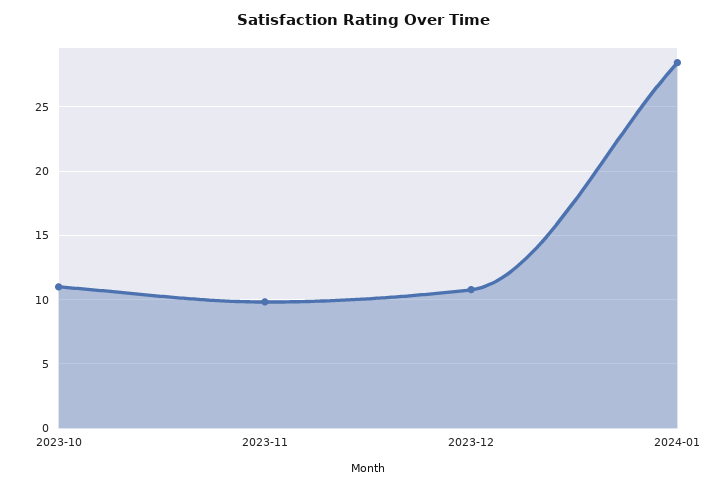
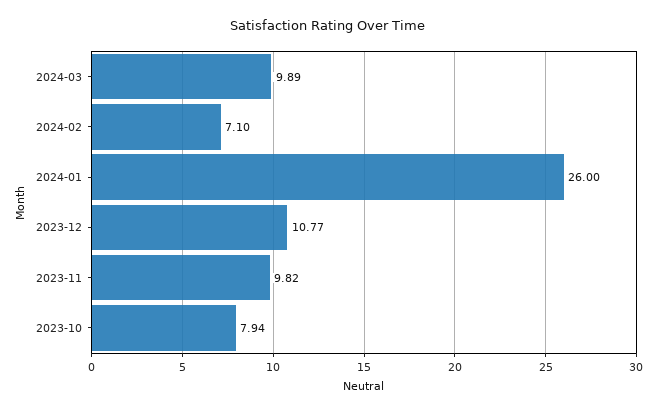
2023-10: 11 -> 7.94
2024-01: 28.5 -> 26
2024-03: none -> 9.89
2024-02: none -> 7.1

